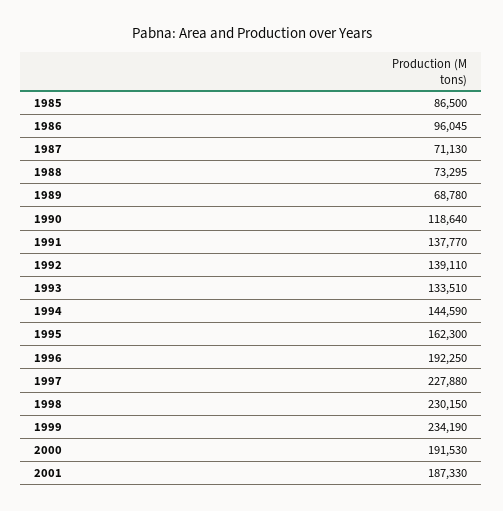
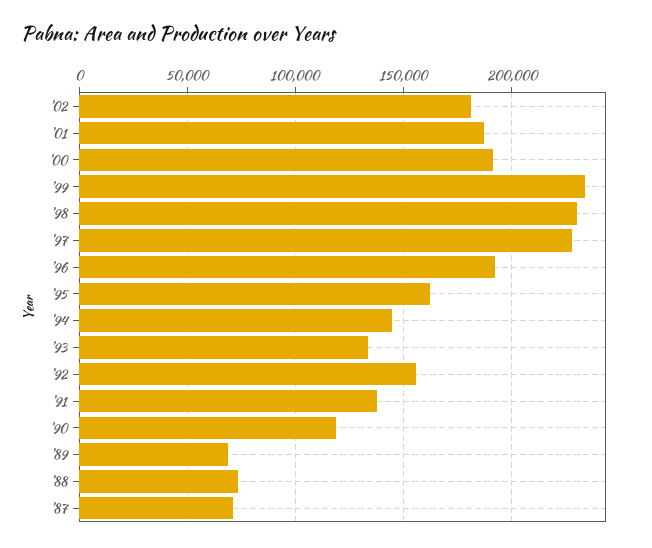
1985: 86500 -> none
1986: 96045 -> none
1992: 139110 -> 155000
'02: none -> 180000

